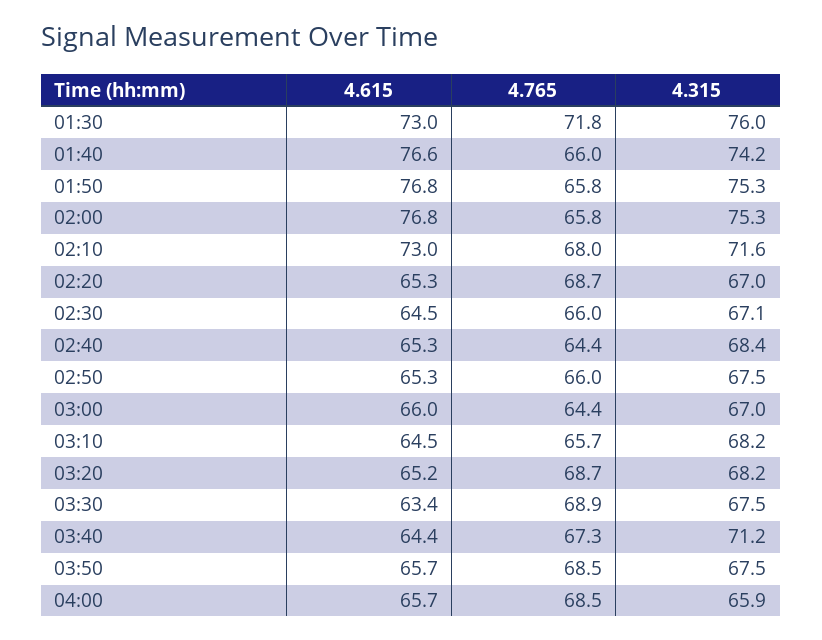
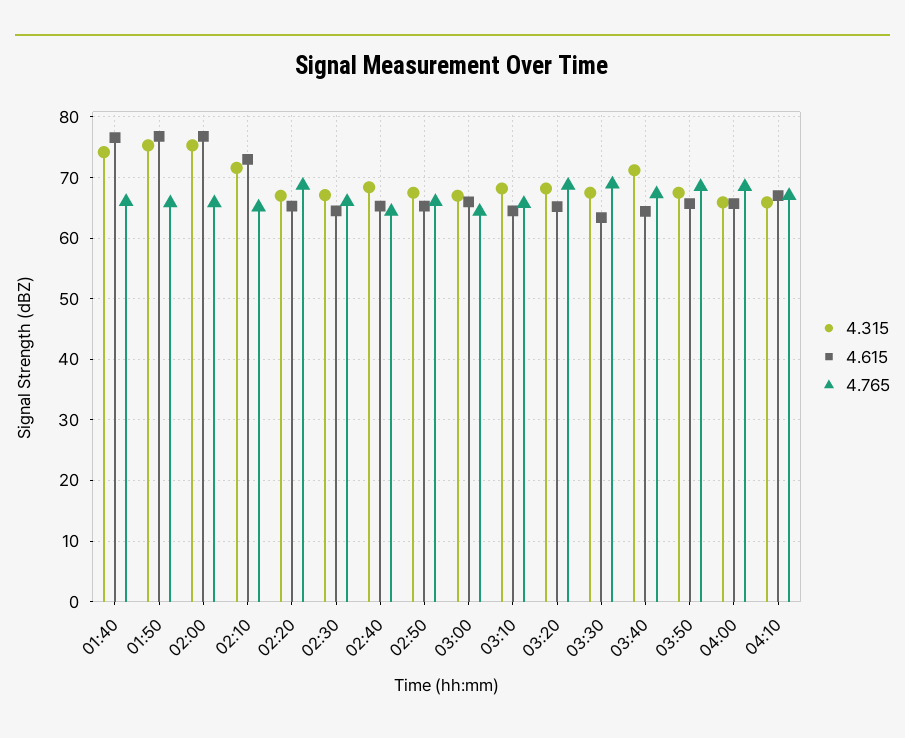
4.615, 01:30: 73 -> none
4.765, 01:30: 71.8 -> none
4.315, 01:30: 76 -> none
4.765, 02:10: 68 -> 65
4.315, 04:10: none -> 66
4.615, 04:10: none -> 67
4.765, 04:10: none -> 67

